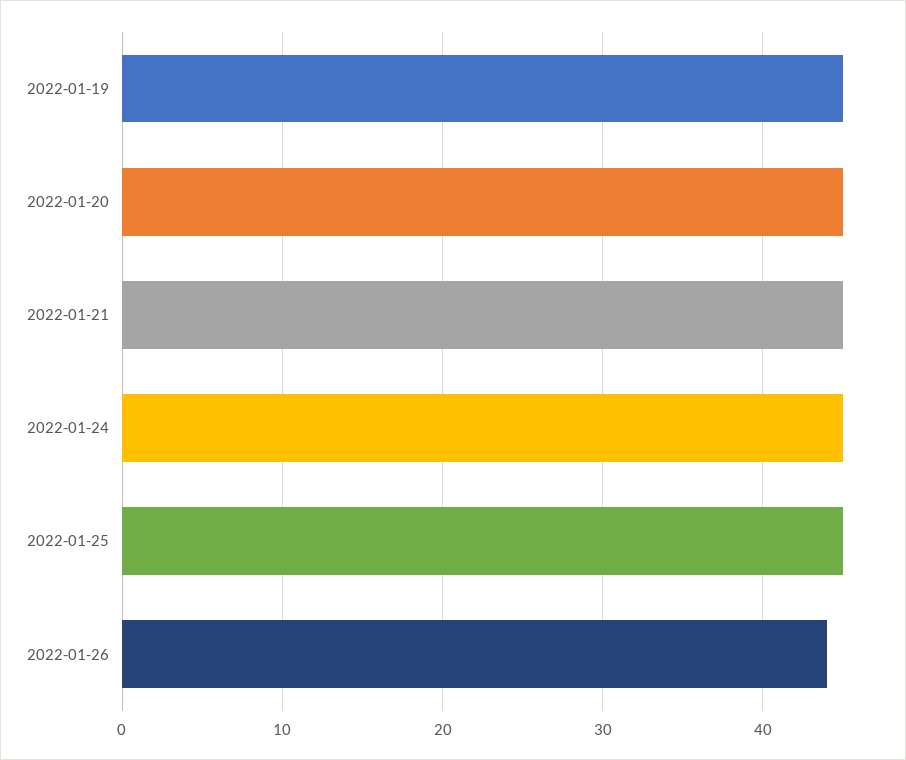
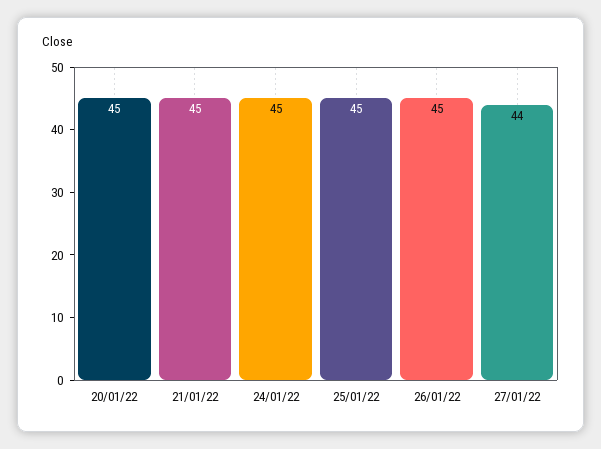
2022-01-19: 45 -> none
2022-01-26: 44 -> 45
27/01/22: none -> 44

